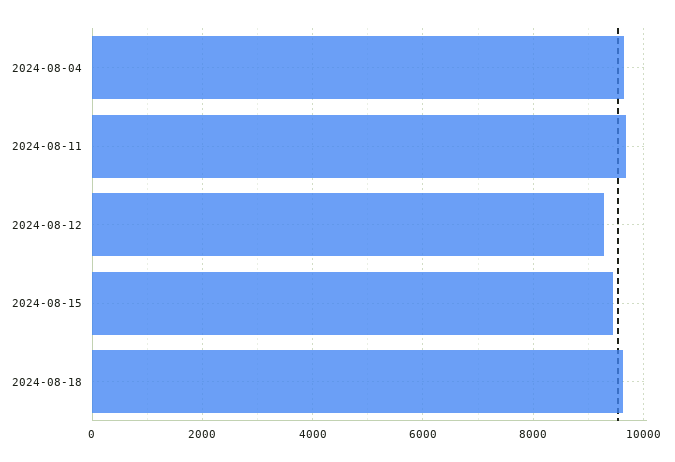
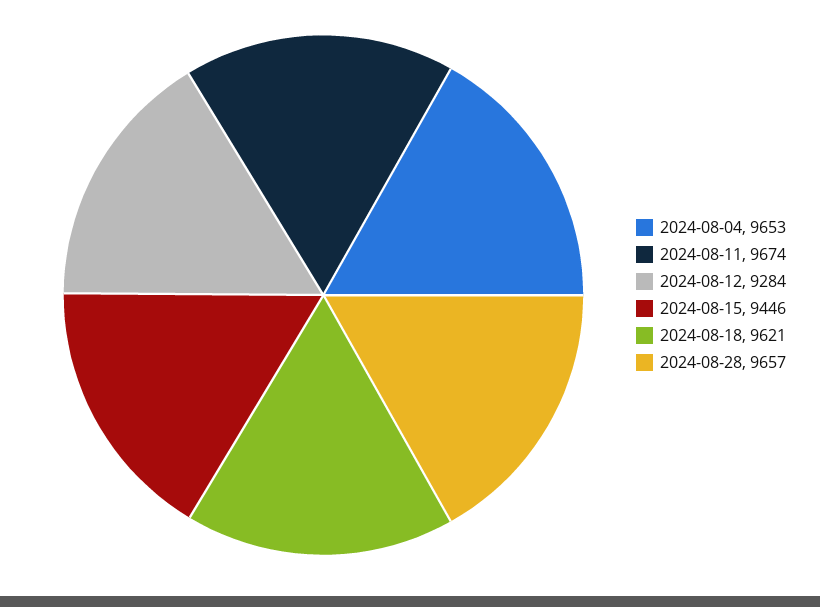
2024-08-28: none -> 9657

